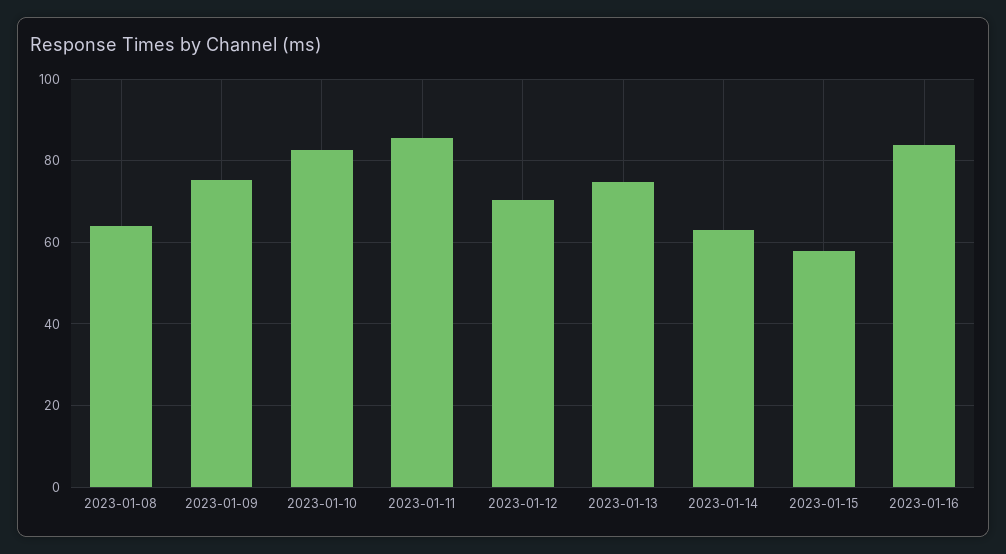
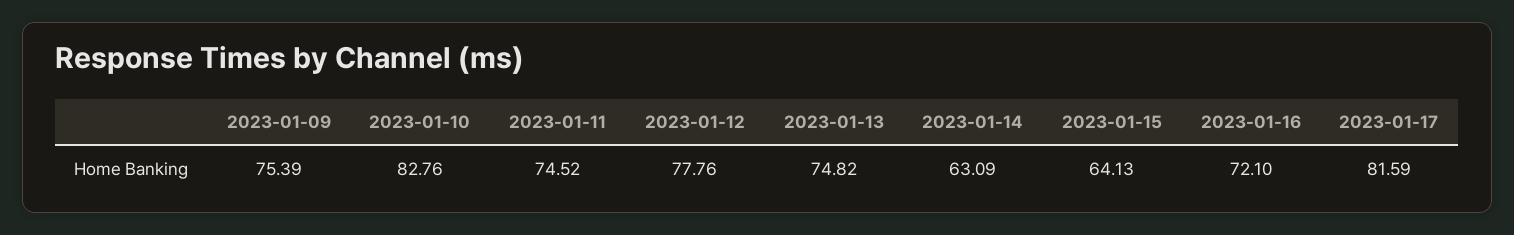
2023-01-08: 64 -> none
2023-01-11: 86 -> 74.52
2023-01-12: 70 -> 77.76
2023-01-15: 58 -> 64.13
2023-01-16: 84 -> 72.1
2023-01-17: none -> 81.59

